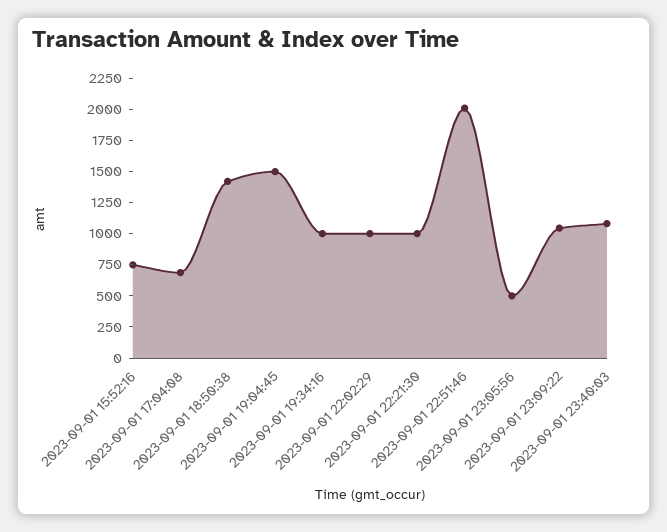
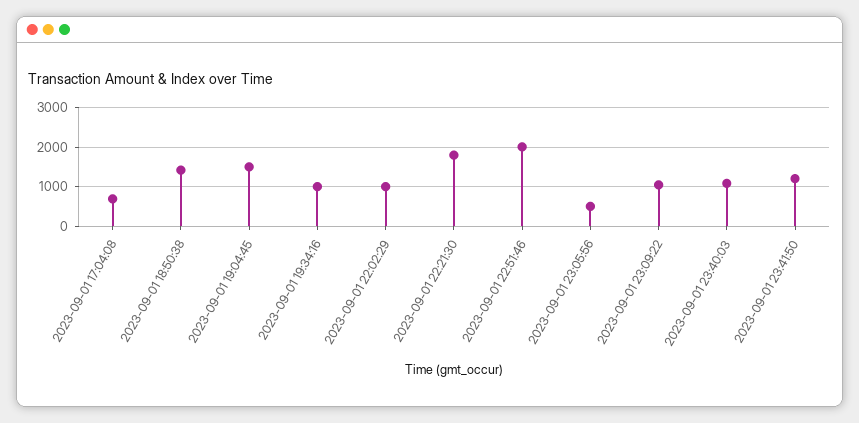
2023-09-01 15:52:16: 750 -> none
2023-09-01 22:21:30: 1000 -> 1800
2023-09-01 23:41:50: none -> 1200

